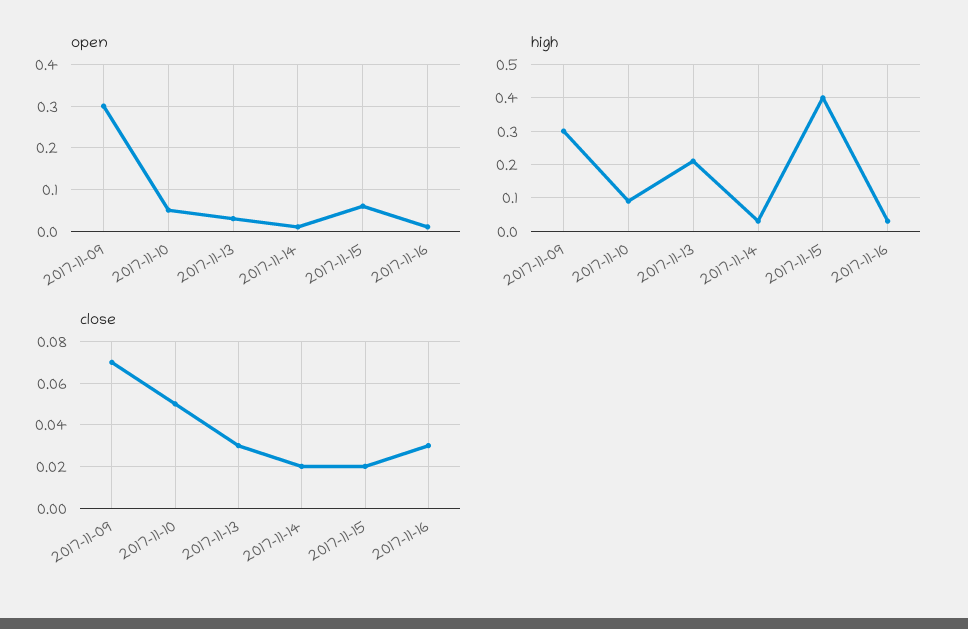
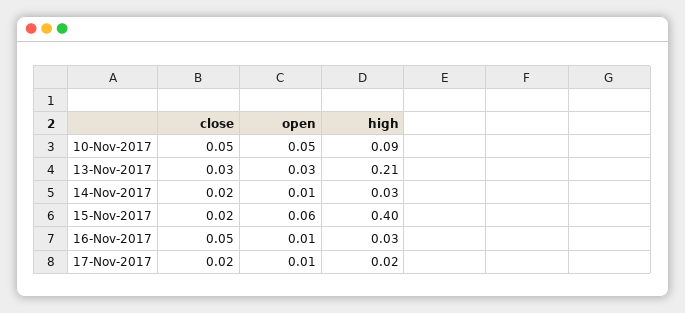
open, 2017-11-09: 0.3 -> none
high, 2017-11-09: 0.3 -> none
close, 2017-11-09: 0.07 -> none
close, 2017-11-16: 0.03 -> 0.05
close, 17-Nov-2017: none -> 0.02
open, 17-Nov-2017: none -> 0.01
high, 17-Nov-2017: none -> 0.02

